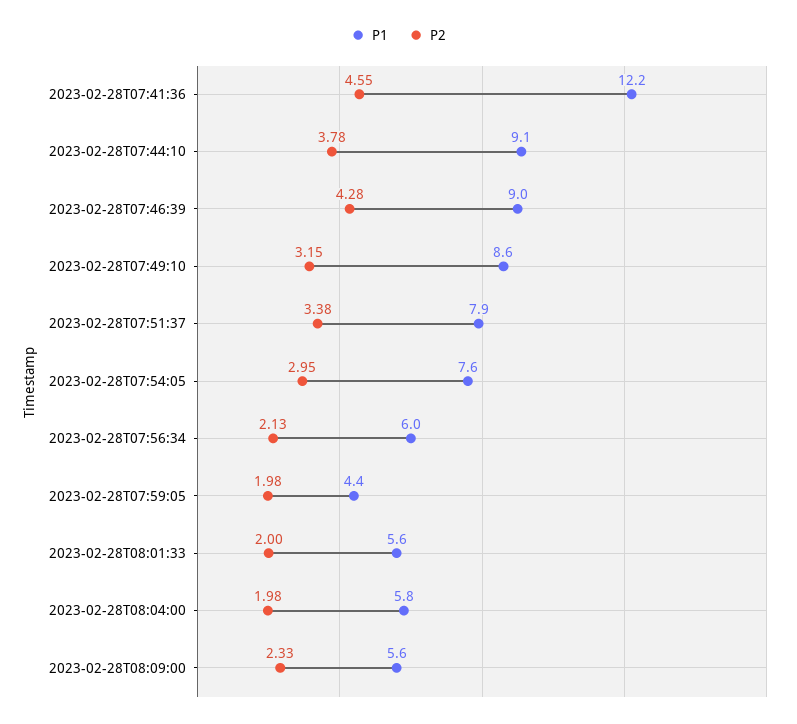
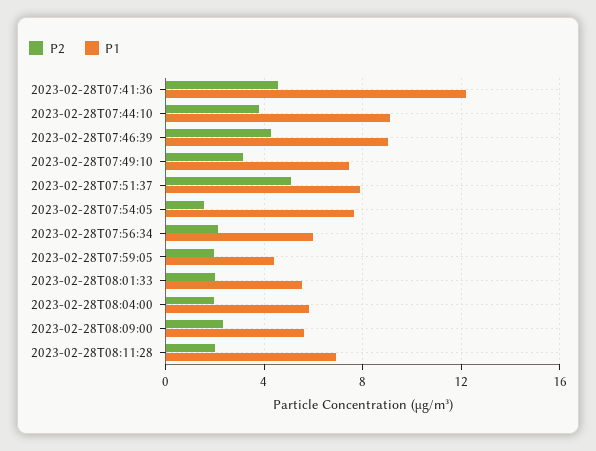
P1, 2023-02-28T07:49:10: 8.6 -> 7.5
P2, 2023-02-28T07:51:37: 3.38 -> 5
P2, 2023-02-28T07:54:05: 2.95 -> 1.5
P2, 2023-02-28T08:11:28: none -> 2
P1, 2023-02-28T08:11:28: none -> 7

